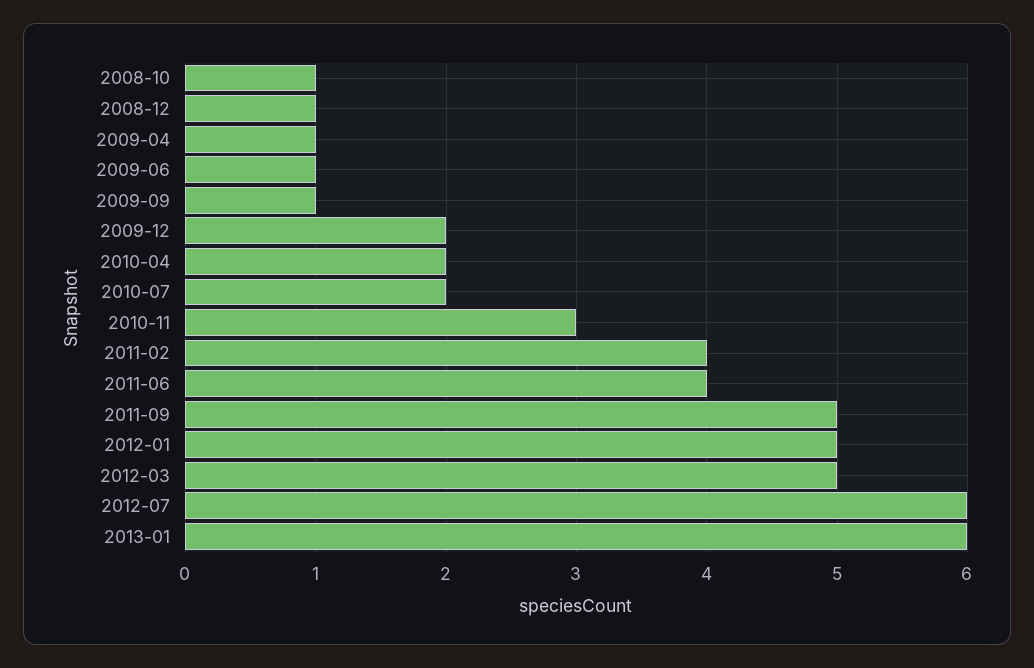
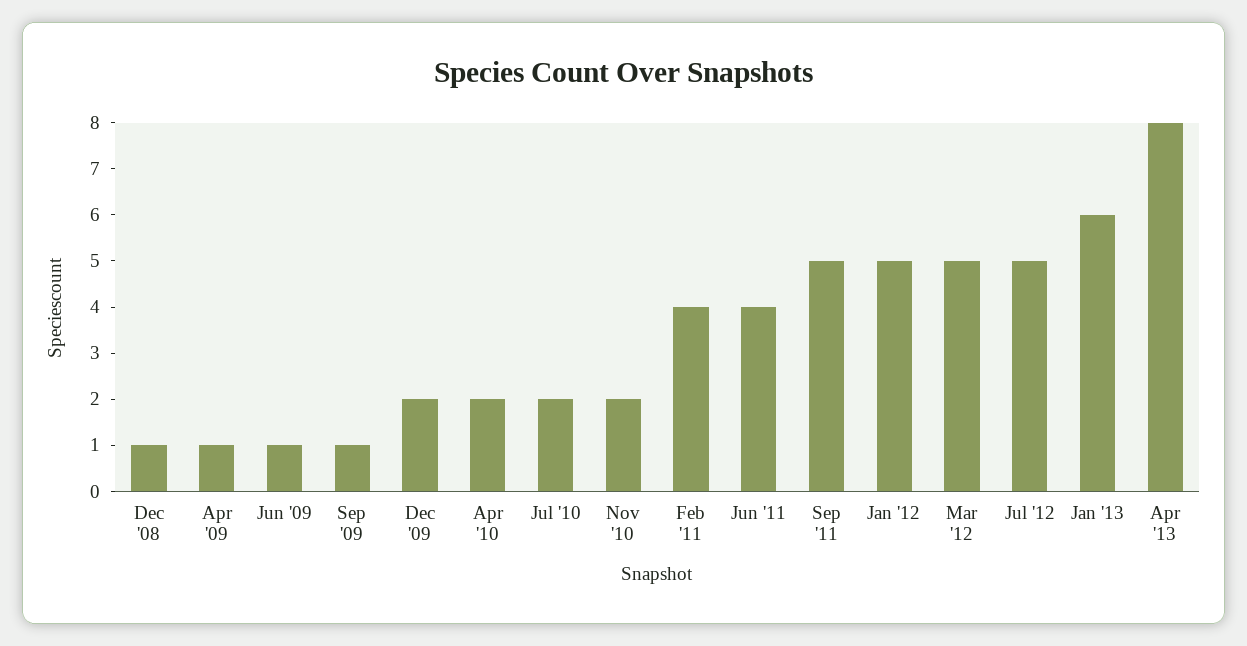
2008-10: 1 -> none
2010-11: 3 -> 2
2012-07: 6 -> 5
Apr '13: none -> 8

